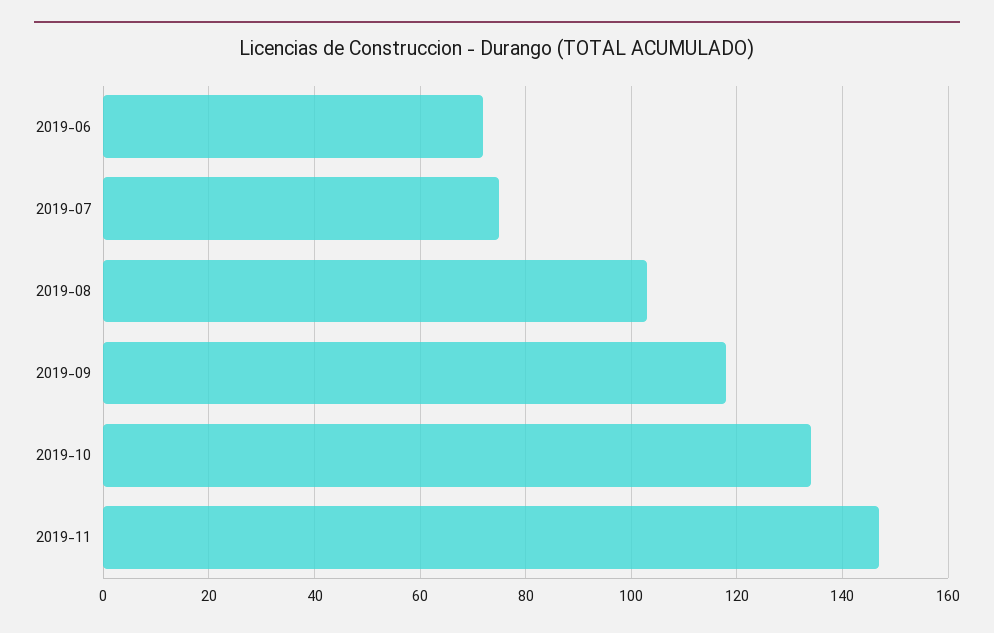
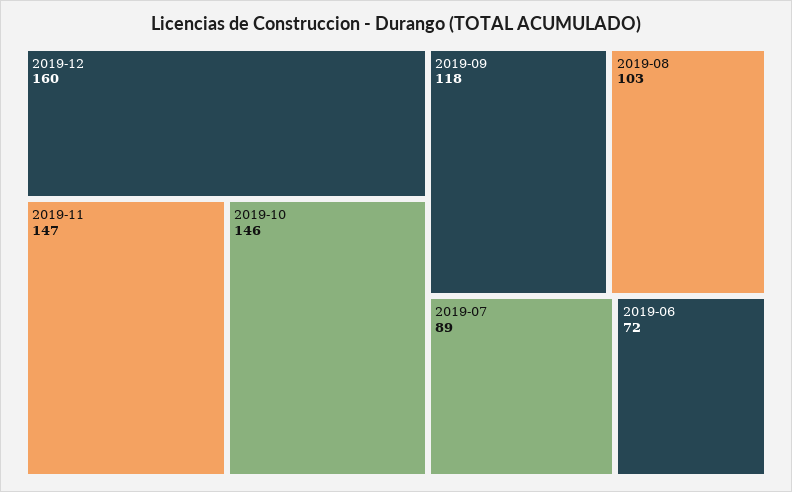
2019-07: 75 -> 89
2019-10: 135 -> 146
2019-12: none -> 160

